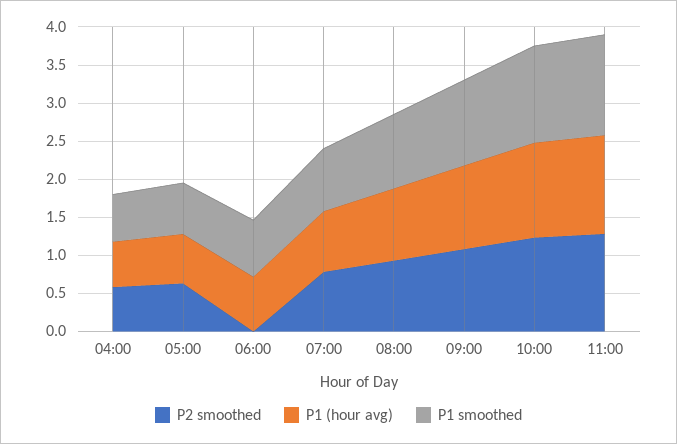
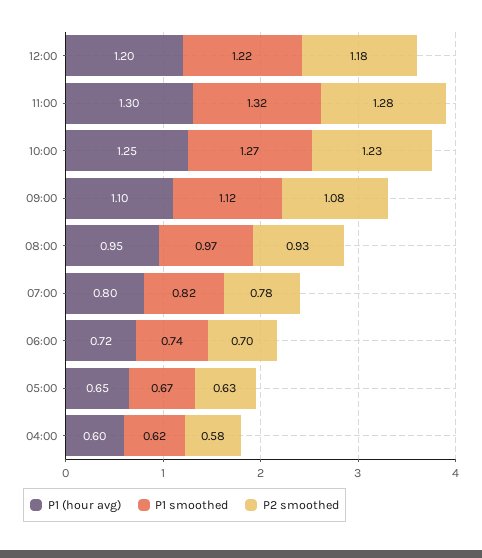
P2 smoothed, 06:00: 0 -> 0.7
P1 (hour avg), 12:00: none -> 1.2
P1 smoothed, 12:00: none -> 1.22
P2 smoothed, 12:00: none -> 1.18

